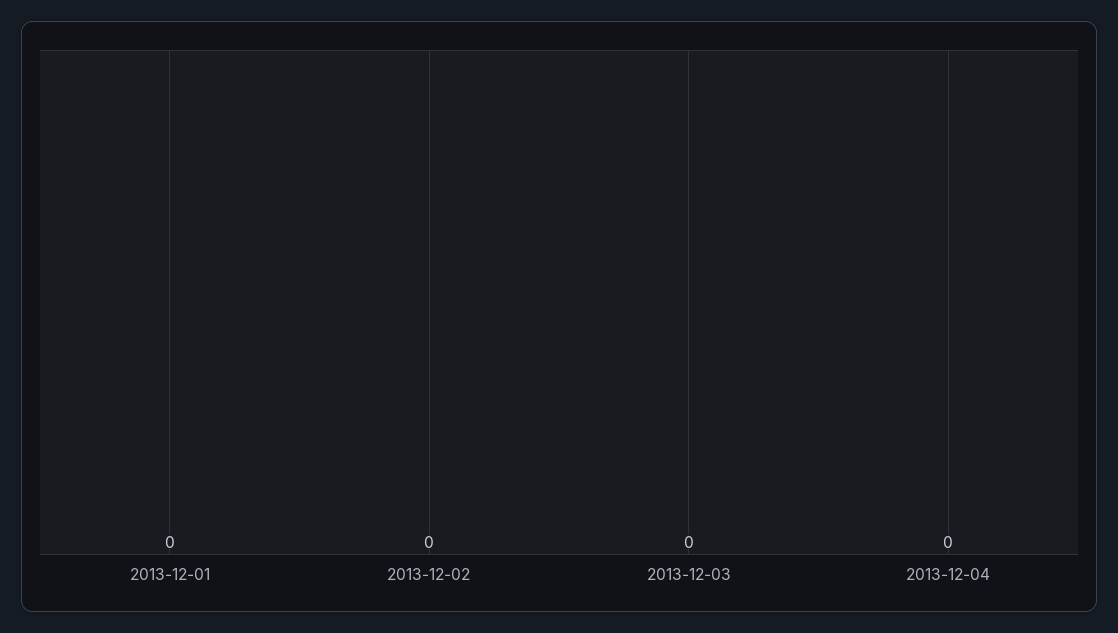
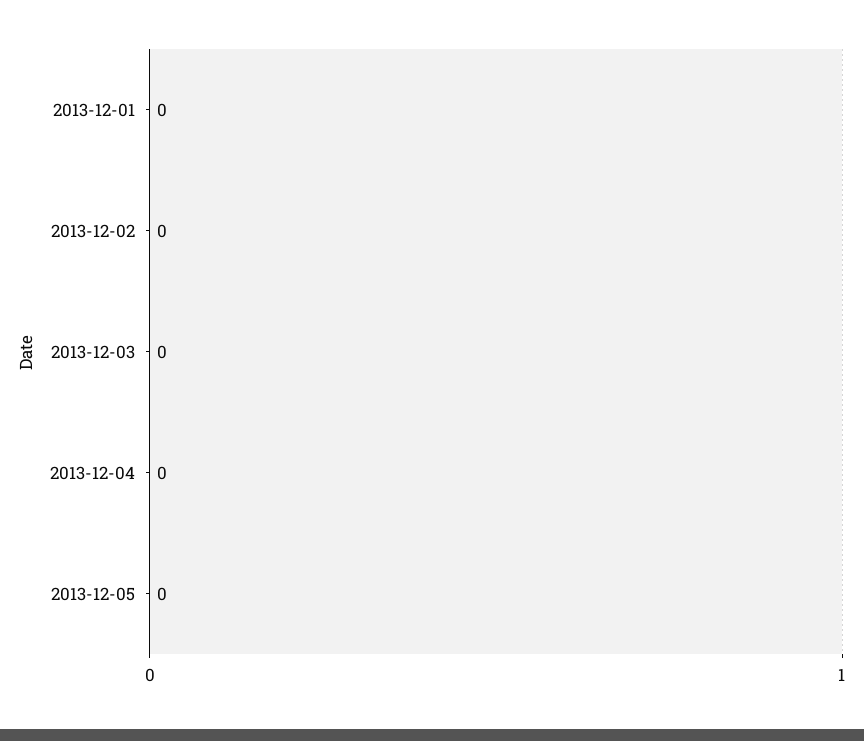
2013-12-05: none -> 0

